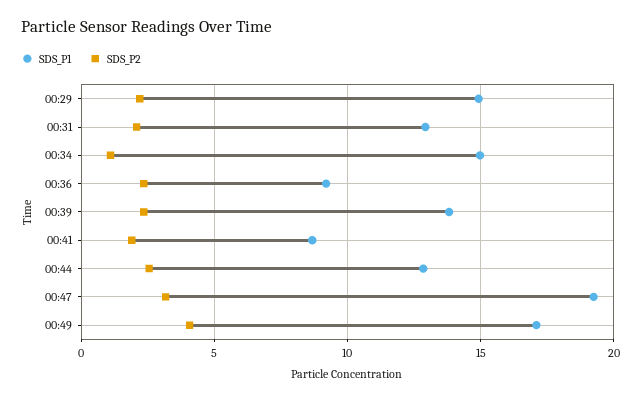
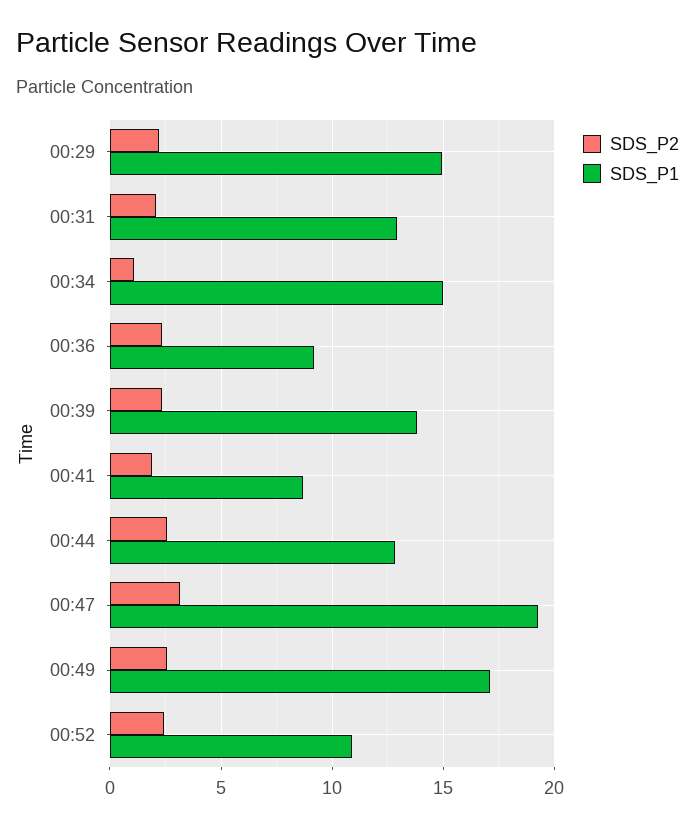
SDS_P2, 00:49: 4 -> 2.5
SDS_P2, 00:52: none -> 2.5
SDS_P1, 00:52: none -> 11

